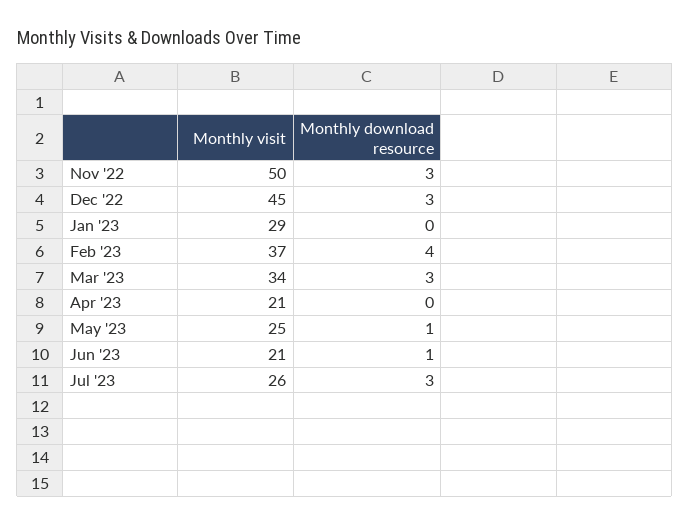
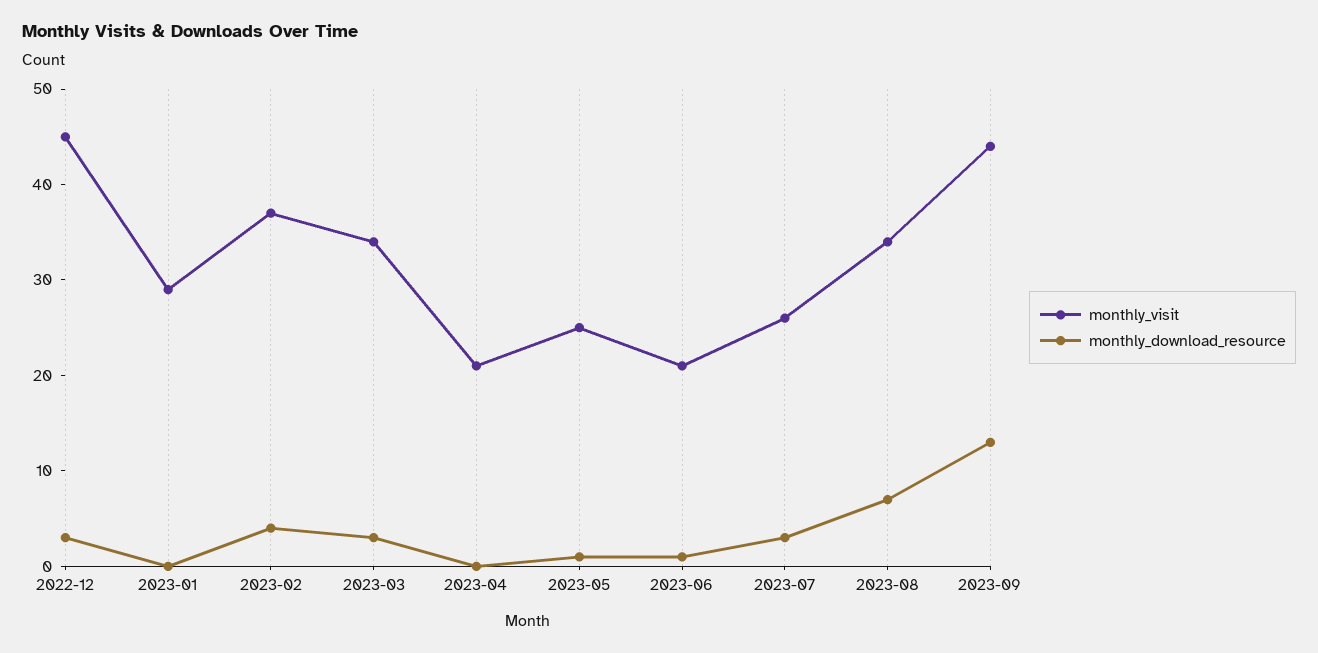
Monthly visit, Nov '22: 50 -> none
Monthly download resource, Nov '22: 3 -> none
Monthly visit, 2023-08: none -> 34
Monthly download resource, 2023-08: none -> 7
Monthly visit, 2023-09: none -> 44
Monthly download resource, 2023-09: none -> 13

